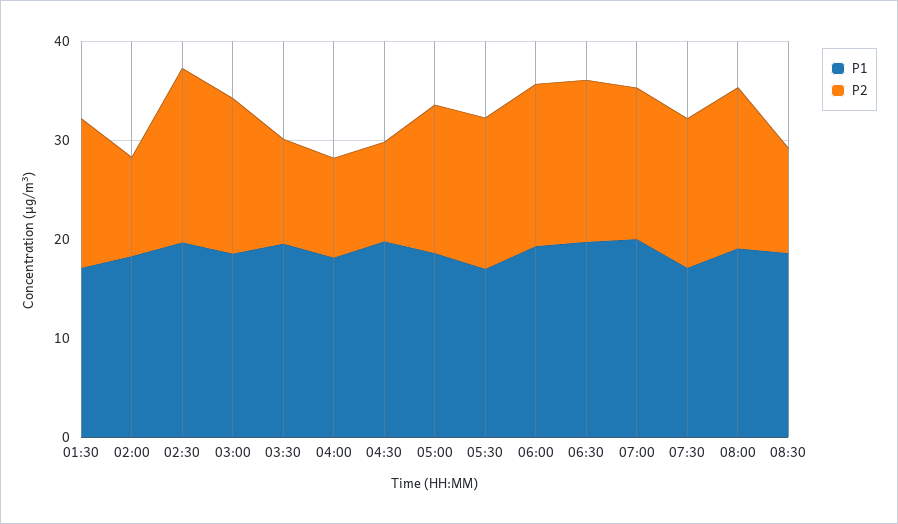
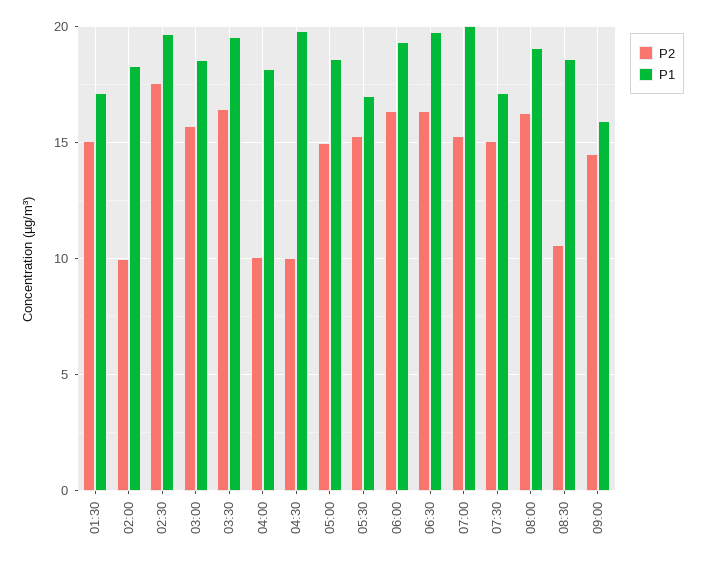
P2, 03:30: 10 -> 16.5
P2, 09:00: none -> 14.5
P1, 09:00: none -> 16

